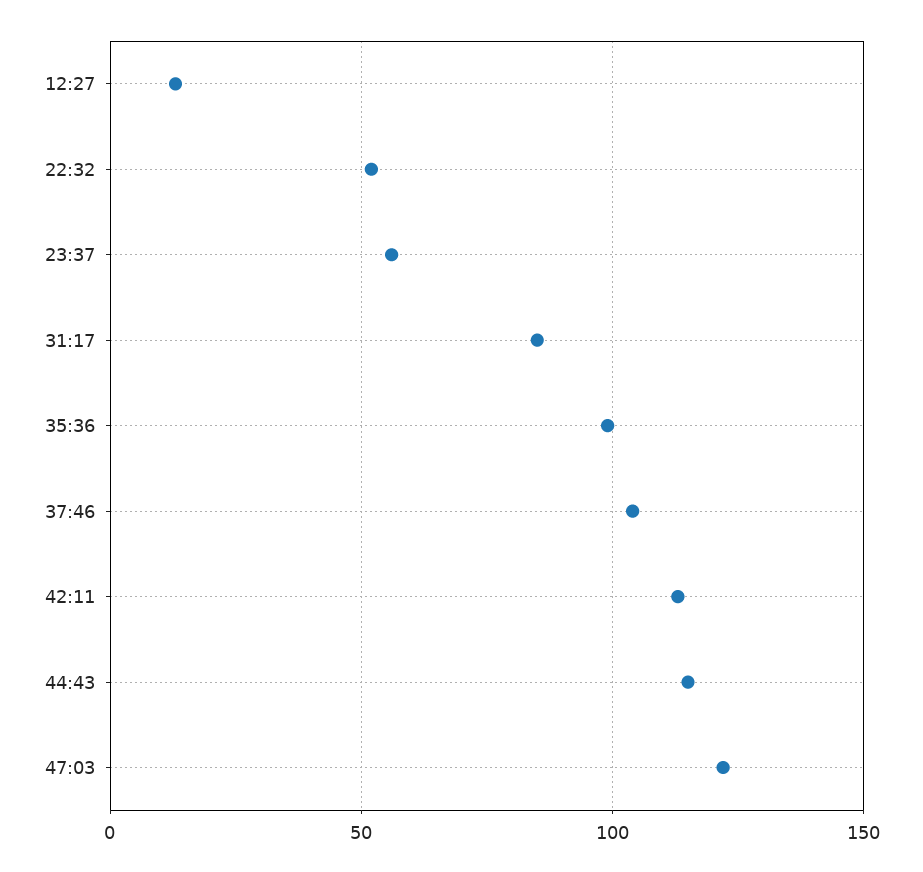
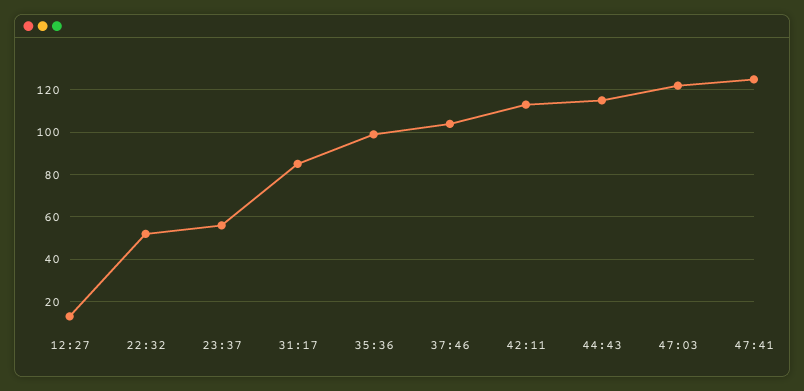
47:41: none -> 125

